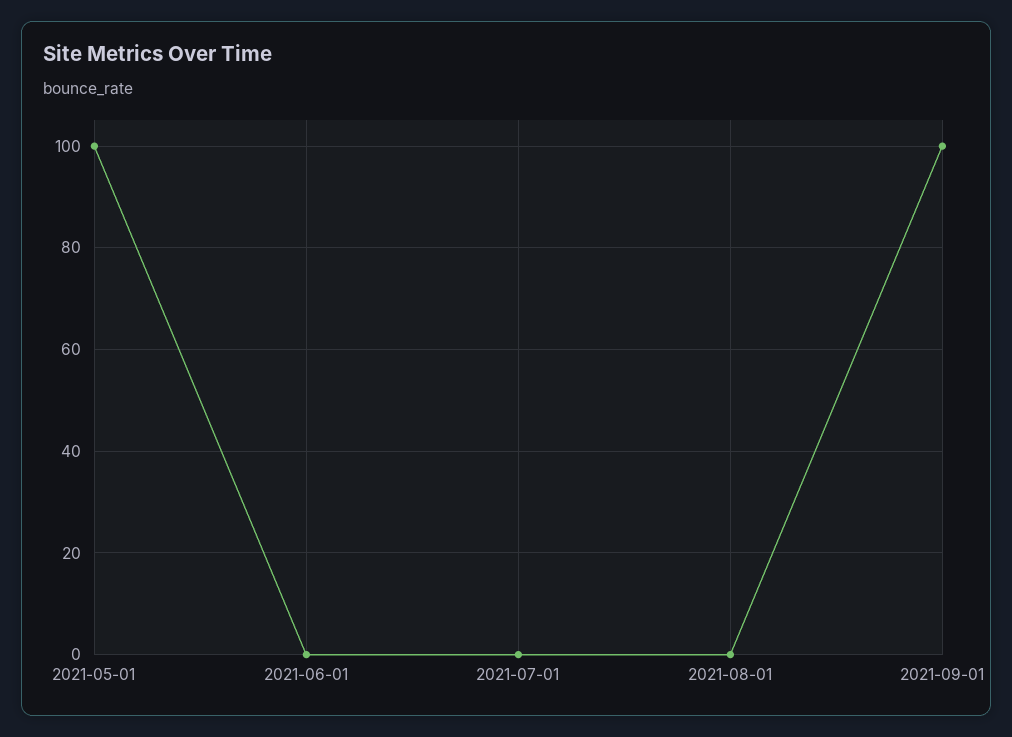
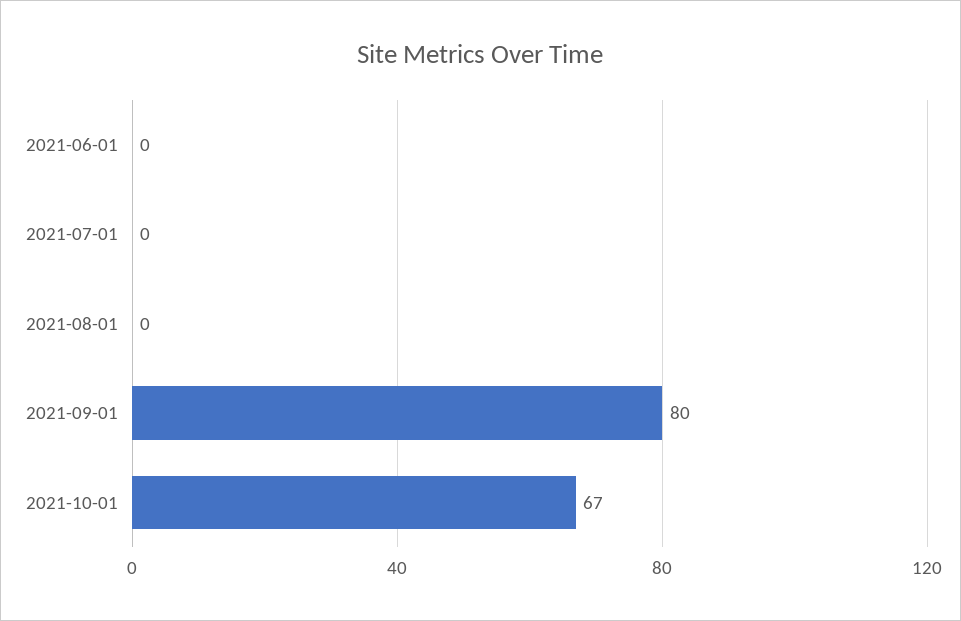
2021-05-01: 100 -> none
2021-09-01: 100 -> 80
2021-10-01: none -> 67

